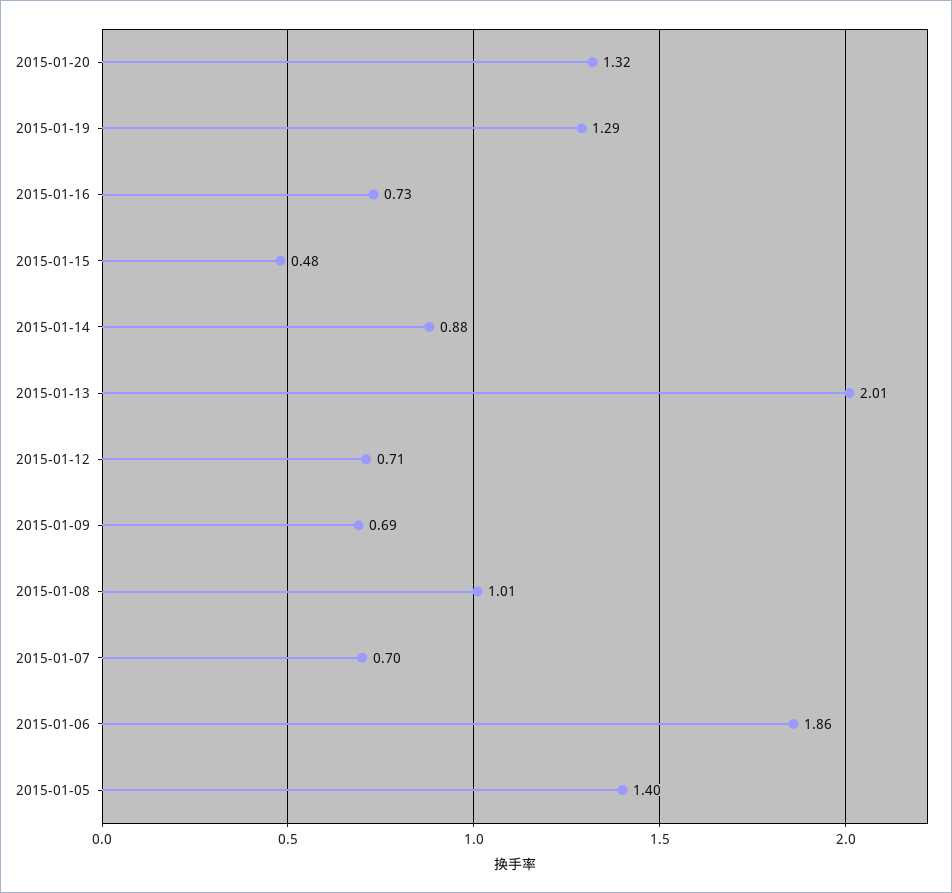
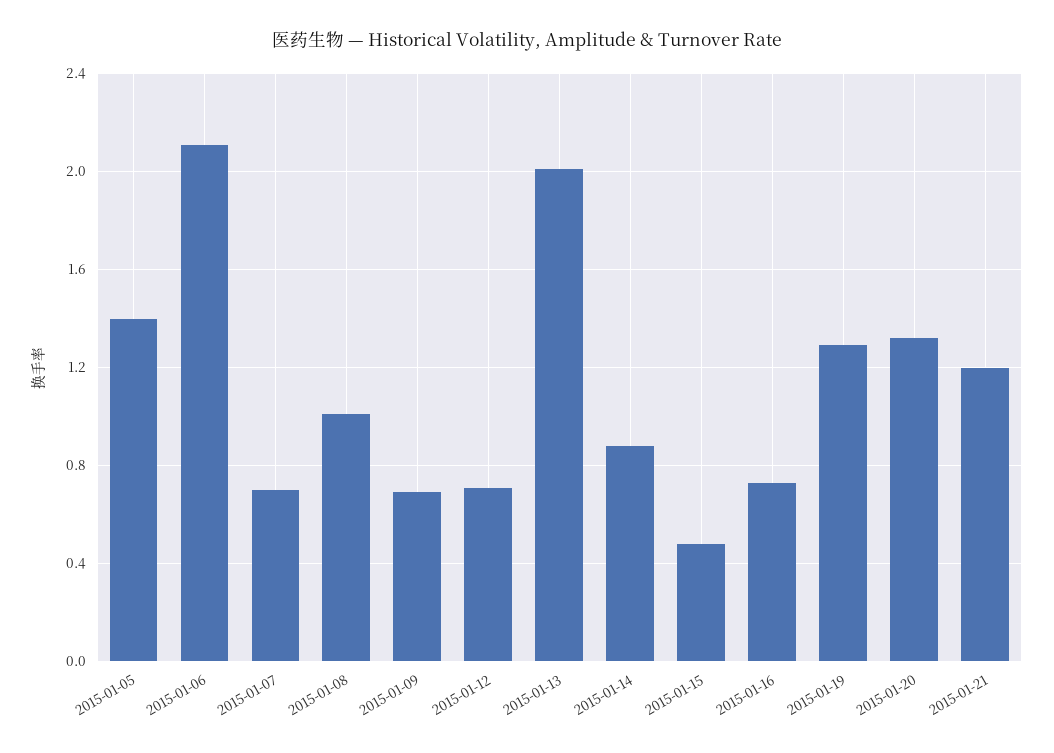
2015-01-06: 1.86 -> 2.1
2015-01-21: none -> 1.2

